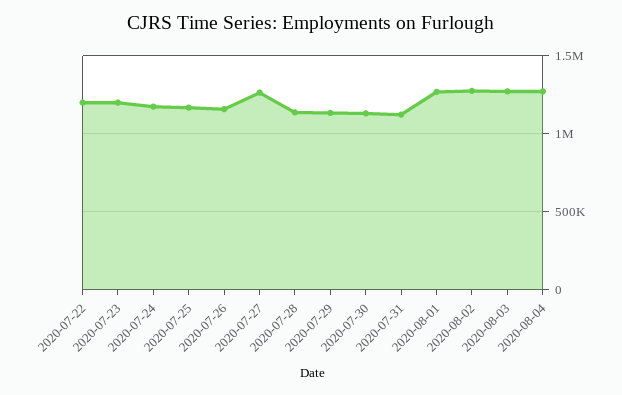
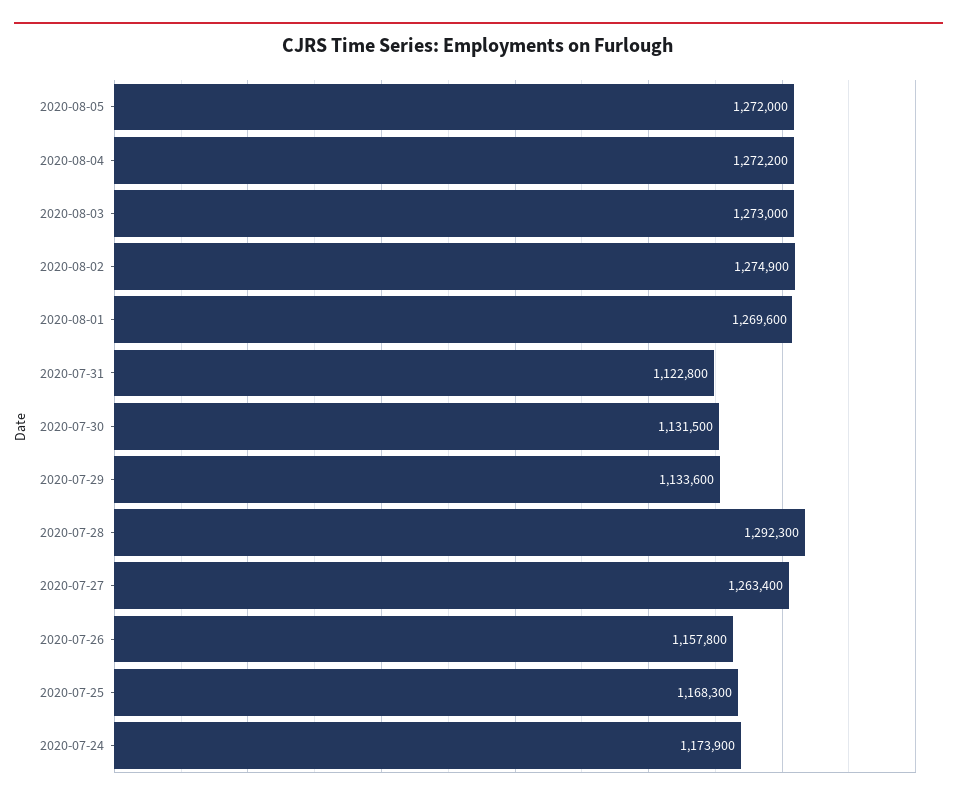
2020-07-22: 1200000 -> none
2020-07-23: 1200000 -> none
2020-07-28: 1150000 -> 1292300
2020-08-05: none -> 1272000

